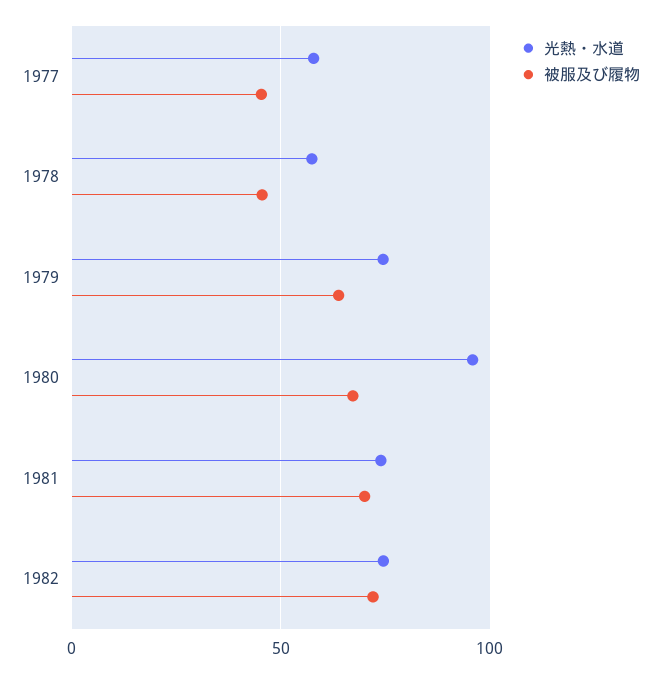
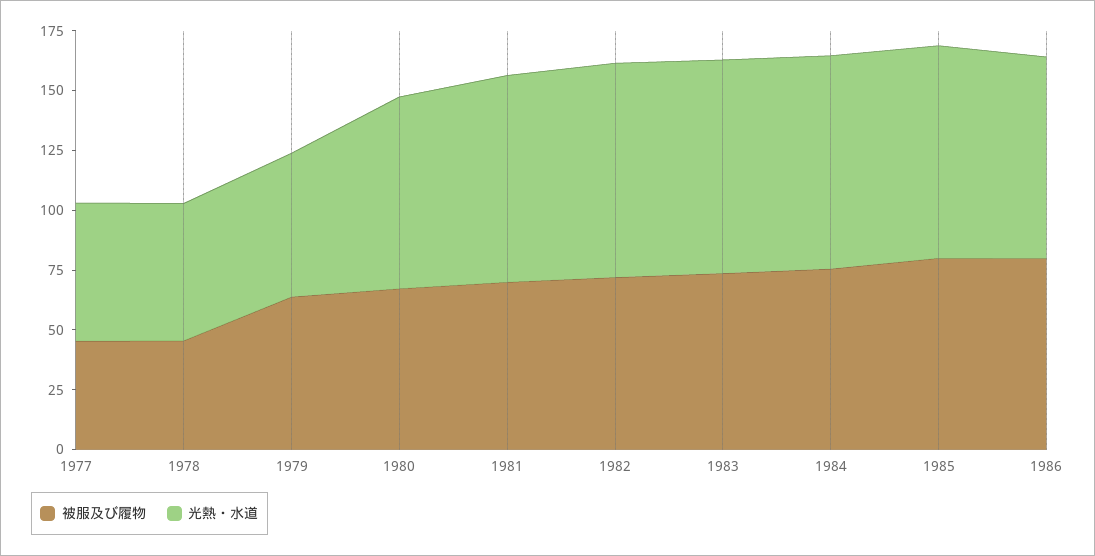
光熱・水道, 1979: 75 -> 60
光熱・水道, 1980: 95 -> 80
光熱・水道, 1981: 75 -> 85
光熱・水道, 1982: 75 -> 90
被服及び履物, 1983: none -> 75
光熱・水道, 1983: none -> 90
被服及び履物, 1984: none -> 75
光熱・水道, 1984: none -> 90
被服及び履物, 1985: none -> 80
光熱・水道, 1985: none -> 90
被服及び履物, 1986: none -> 80
光熱・水道, 1986: none -> 85

